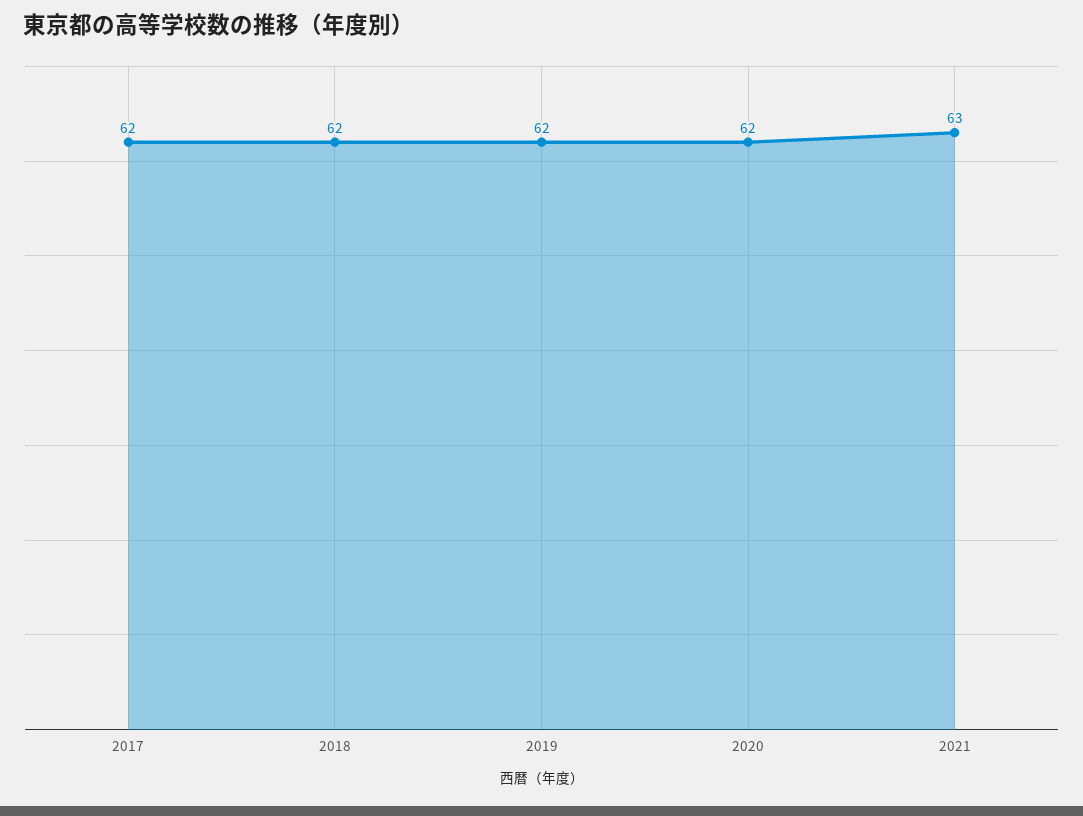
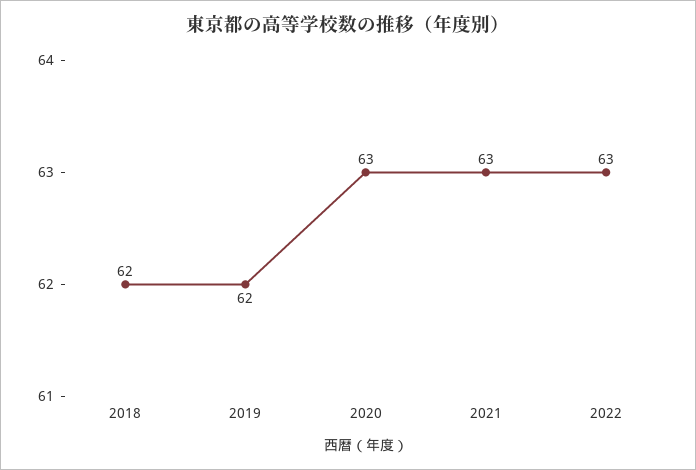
2017: 62 -> none
2020: 62 -> 63
2022: none -> 63

